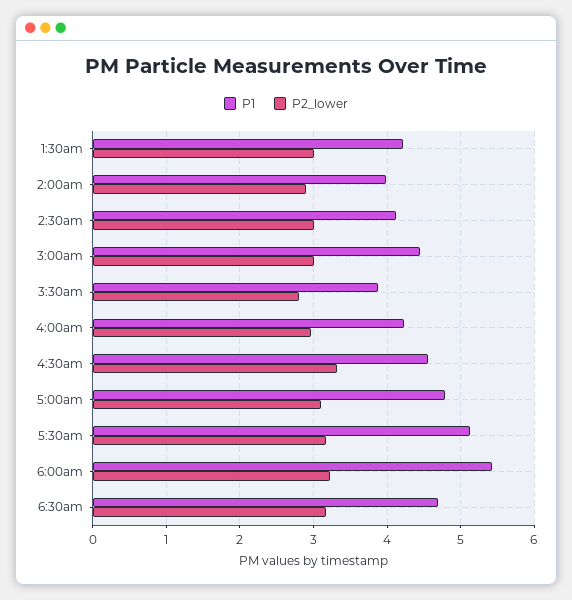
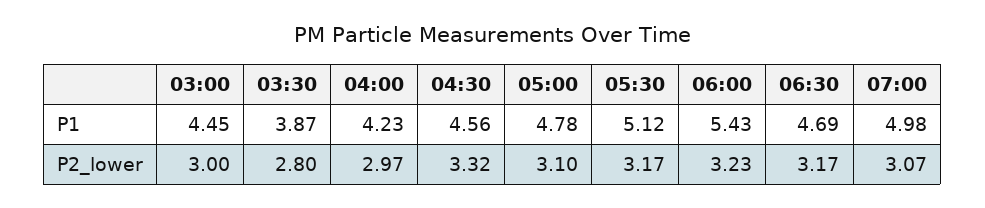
P1, 1:30am: 4.2 -> none
P2_lower, 1:30am: 3 -> none
P1, 2:00am: 4 -> none
P2_lower, 2:00am: 2.9 -> none
P1, 2:30am: 4.1 -> none
P2_lower, 2:30am: 3 -> none
P1, 07:00: none -> 4.98
P2_lower, 07:00: none -> 3.07

